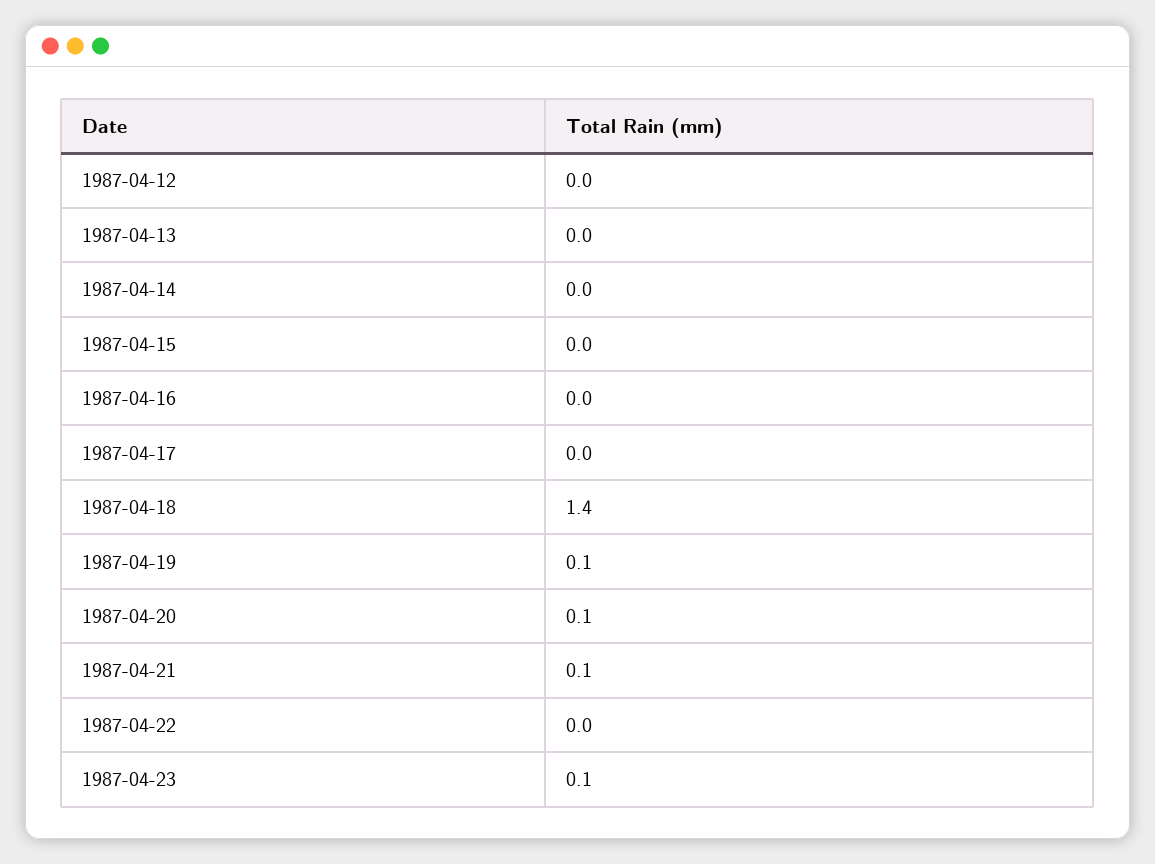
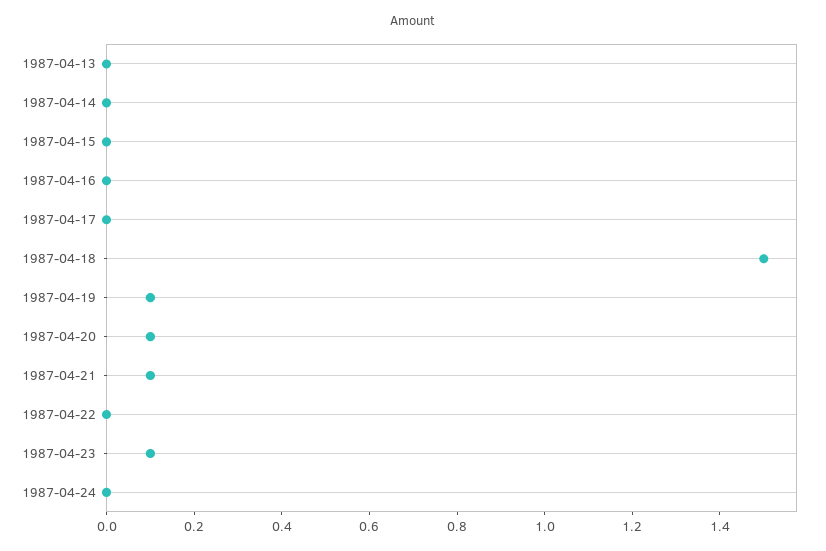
1987-04-12: 0 -> none
1987-04-18: 1.4 -> 1.5
1987-04-24: none -> 0

